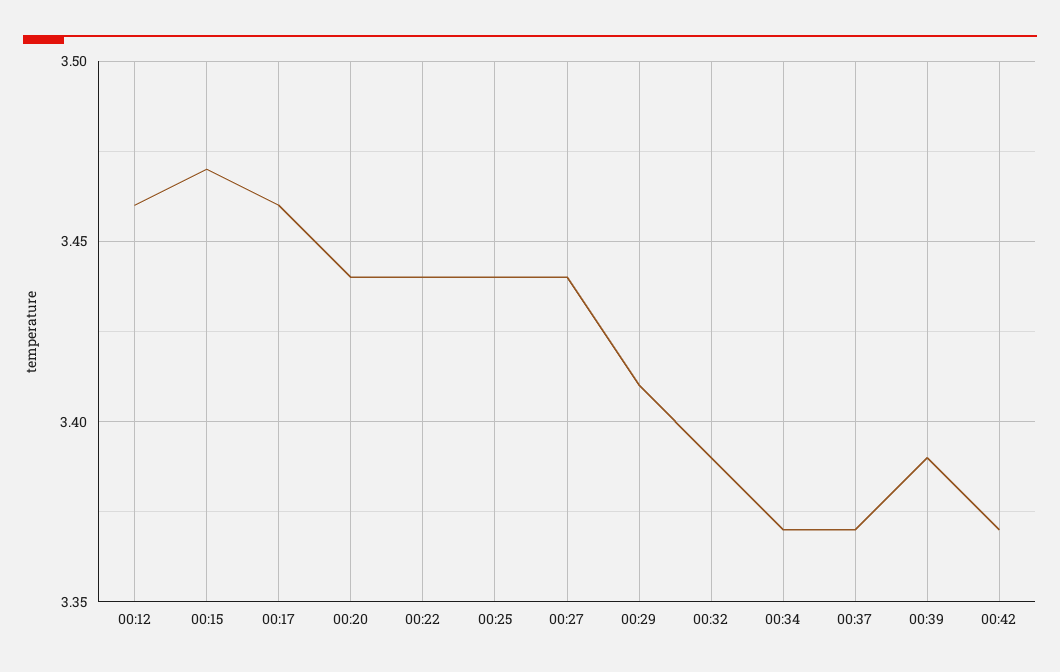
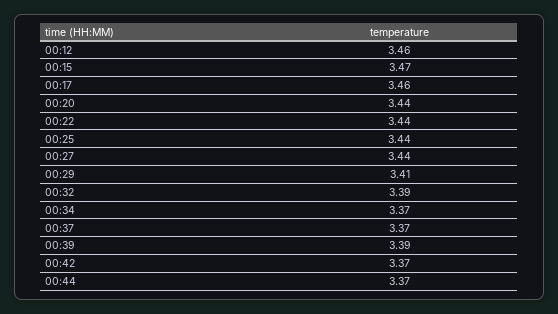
00:44: none -> 3.37

